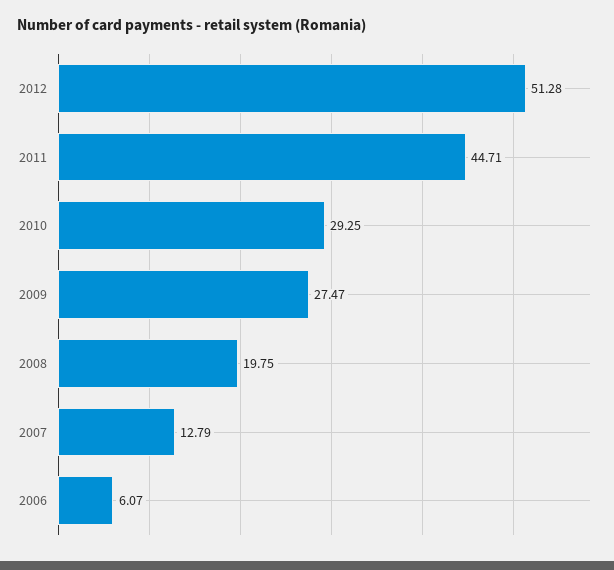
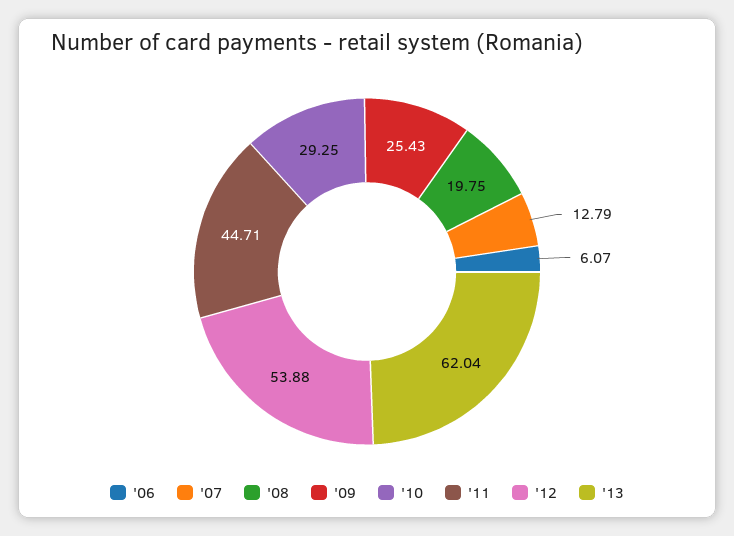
2012: 51.28 -> 53.88
2009: 27.47 -> 25.43
'13: none -> 62.04

